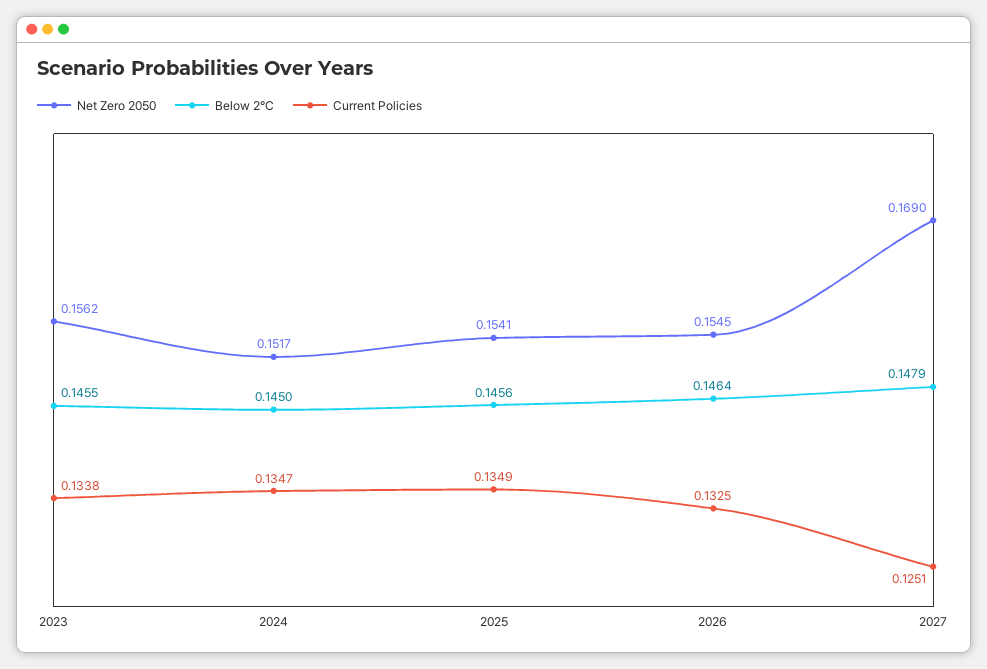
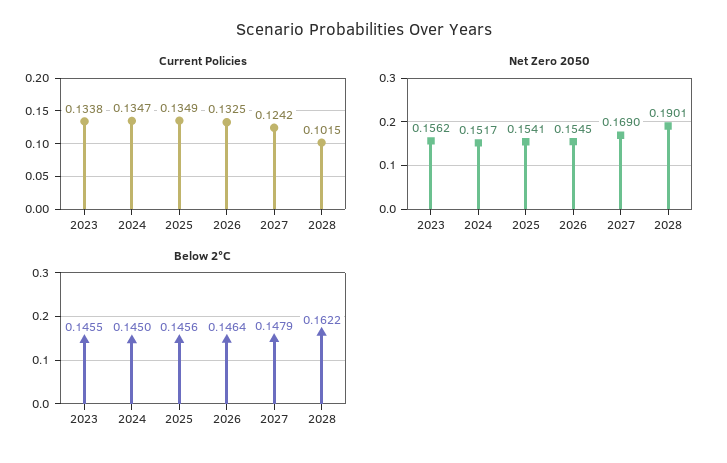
Current Policies, 2027: 0.1251 -> 0.1242
Current Policies, 2028: none -> 0.1015
Net Zero 2050, 2028: none -> 0.1901
Below 2°C, 2028: none -> 0.1622

